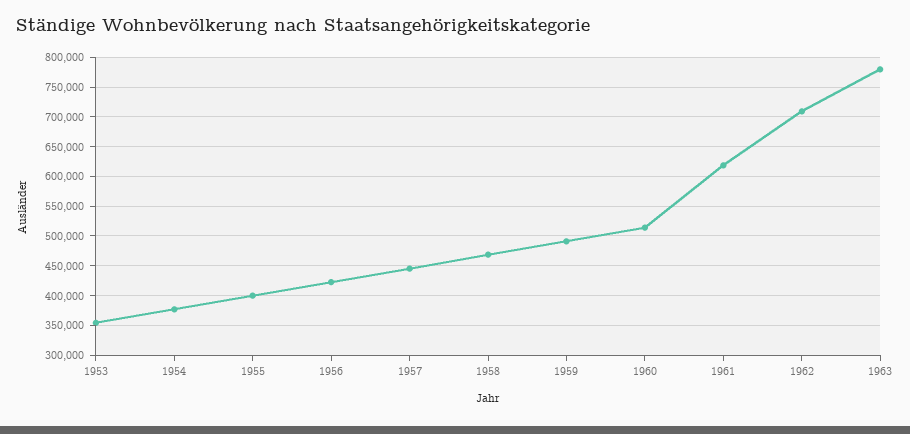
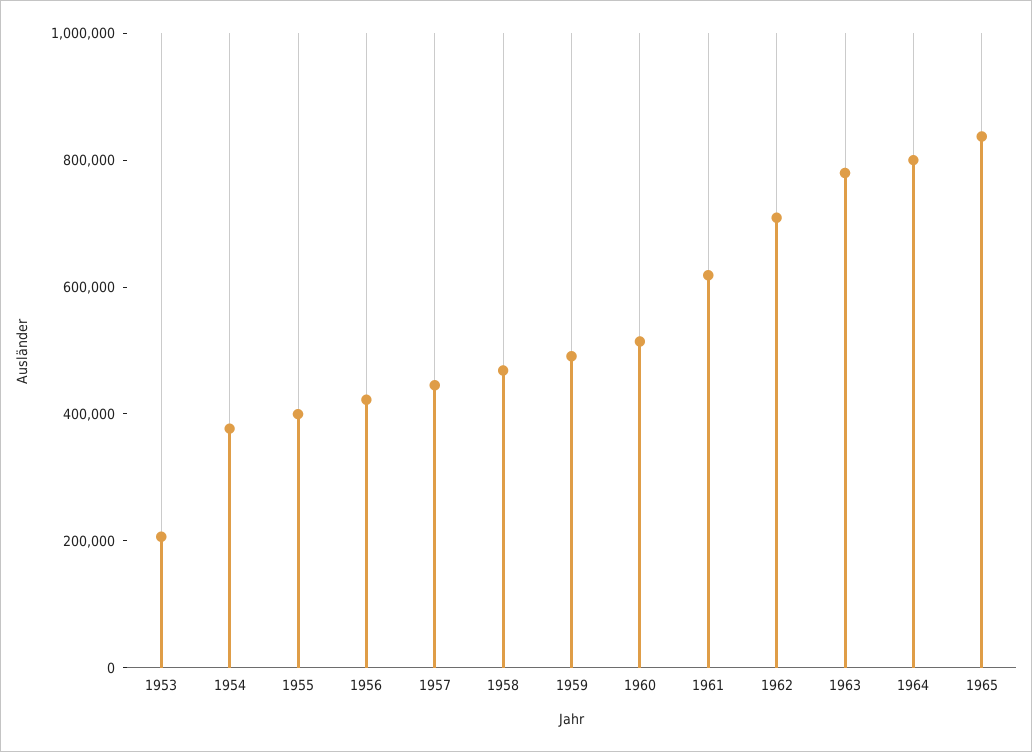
1953: 350000 -> 200000
1964: none -> 800000
1965: none -> 850000

